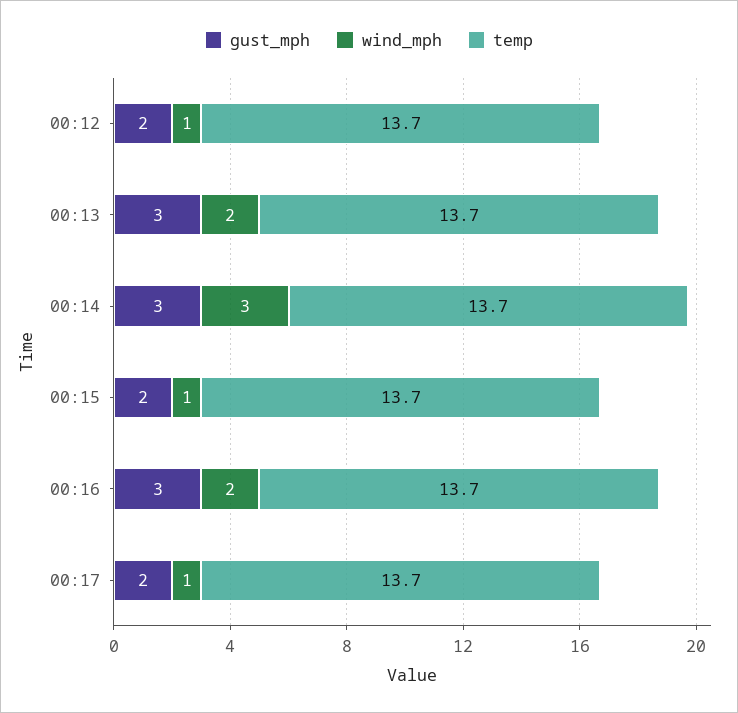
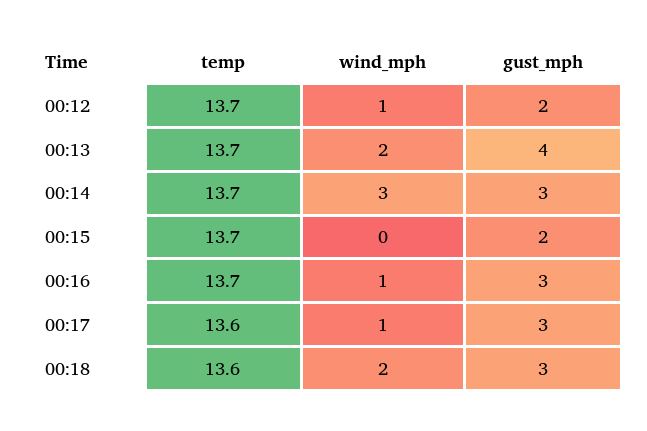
gust_mph, 00:13: 3 -> 4
wind_mph, 00:15: 1 -> 0
wind_mph, 00:16: 2 -> 1
gust_mph, 00:17: 2 -> 3
temp, 00:17: 13.7 -> 13.6
temp, 00:18: none -> 13.6
wind_mph, 00:18: none -> 2
gust_mph, 00:18: none -> 3

